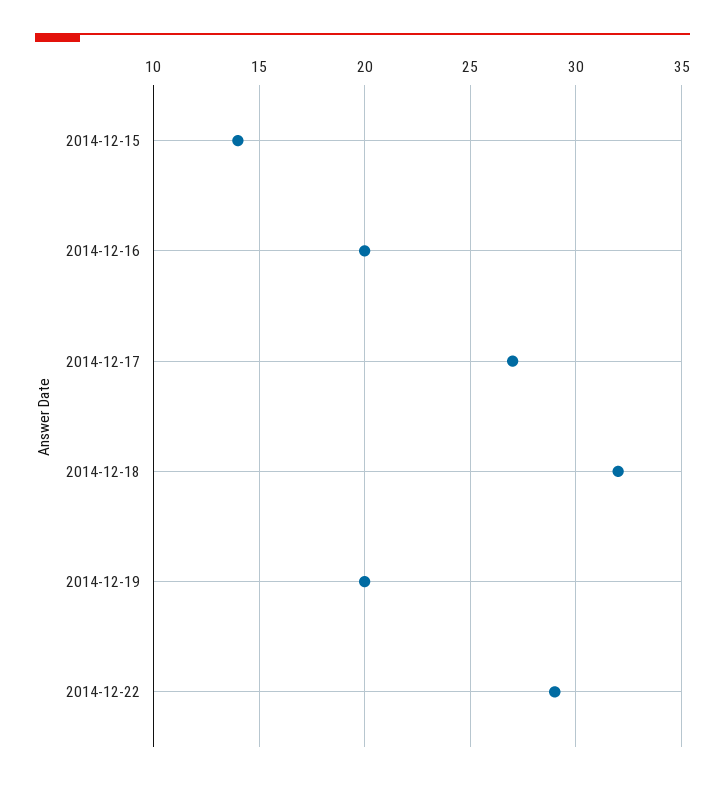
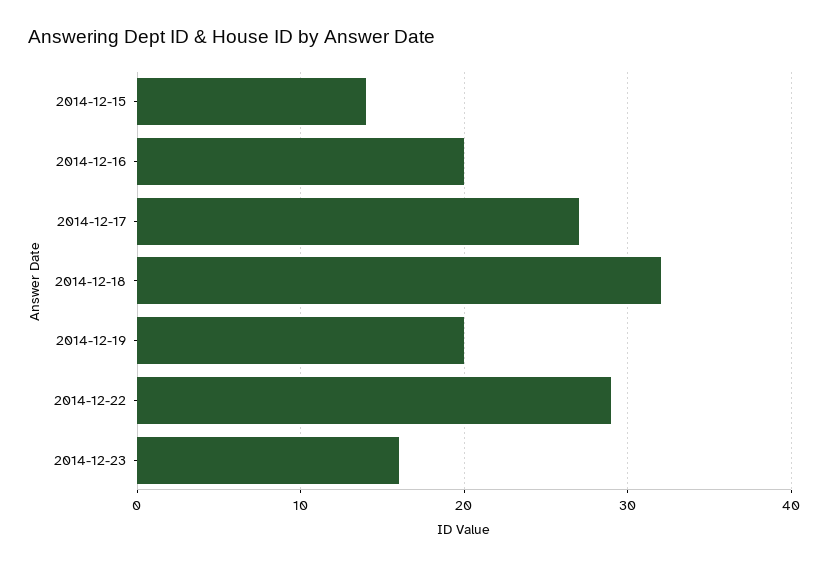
2014-12-23: none -> 16

